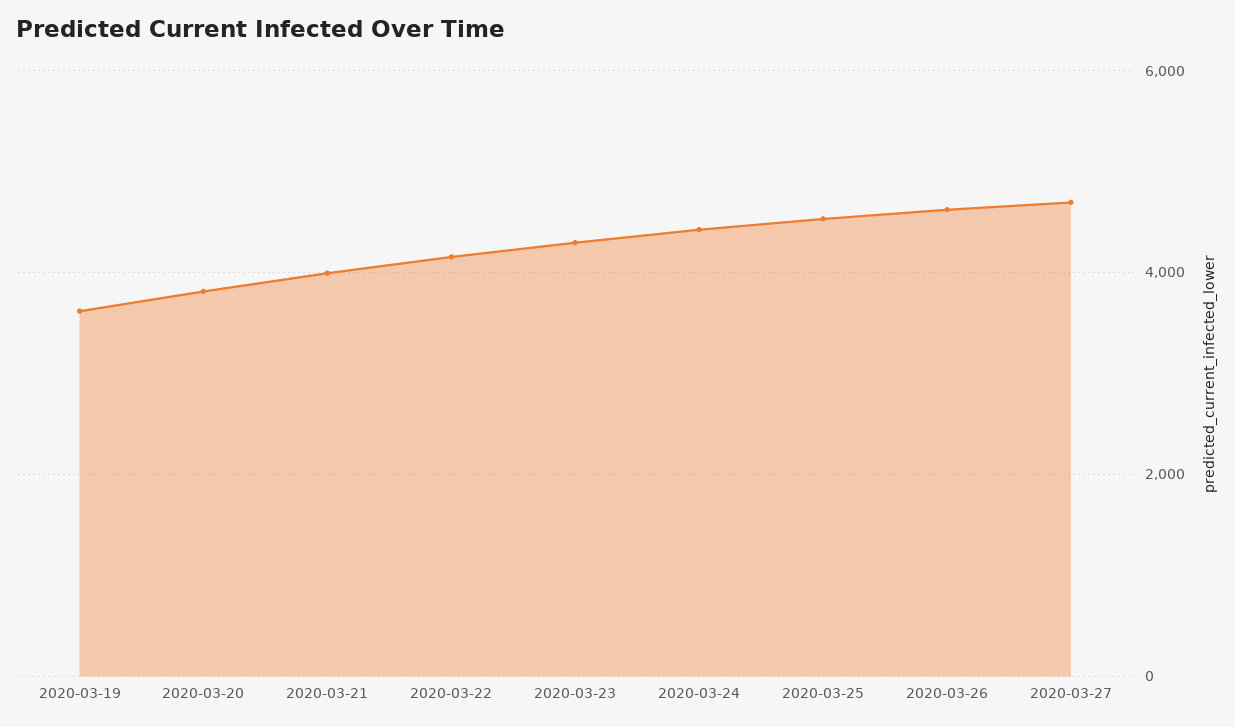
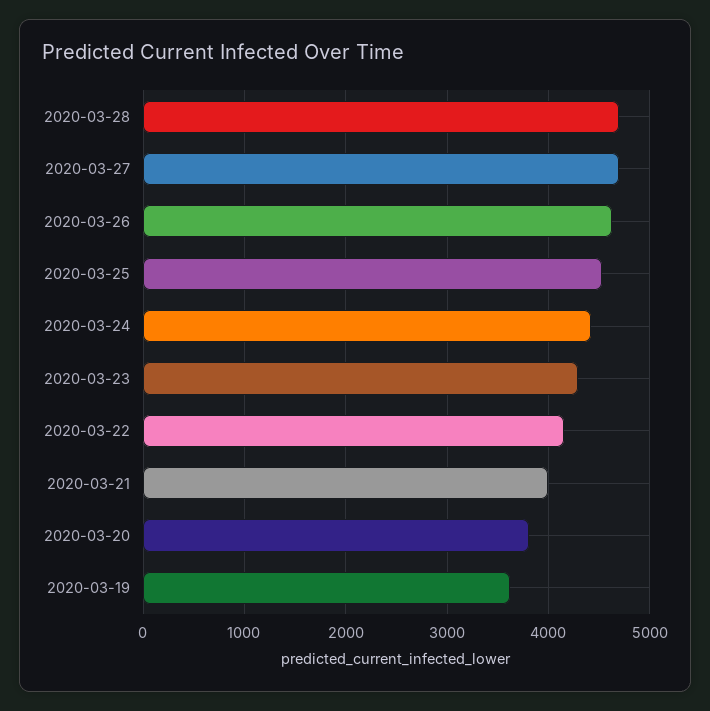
2020-03-28: none -> 4700

